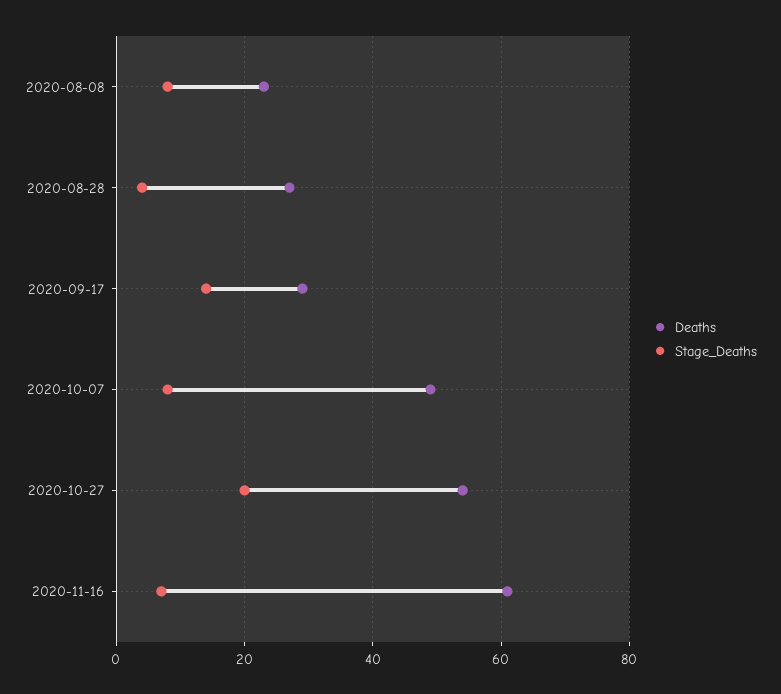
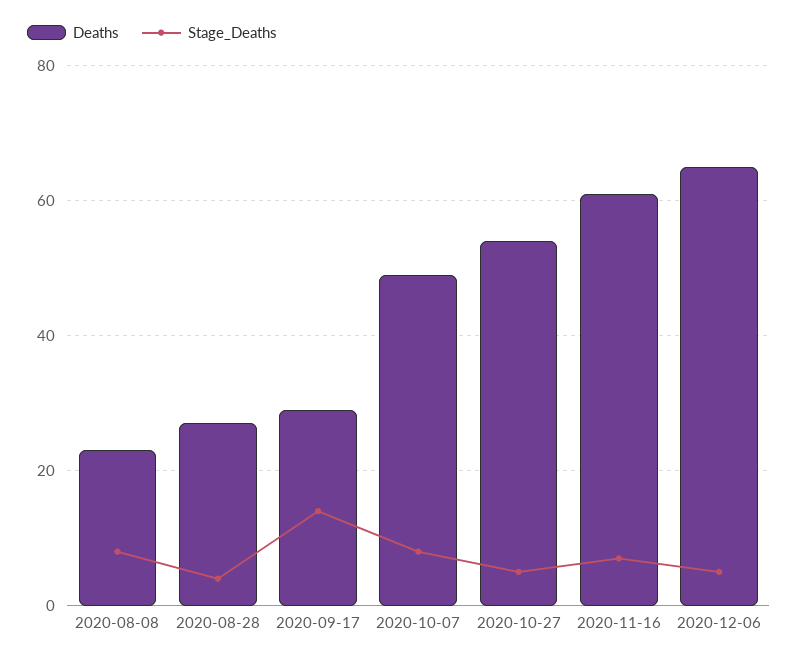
Stage_Deaths, 2020-10-27: 20 -> 5
Deaths, 2020-12-06: none -> 65
Stage_Deaths, 2020-12-06: none -> 5

